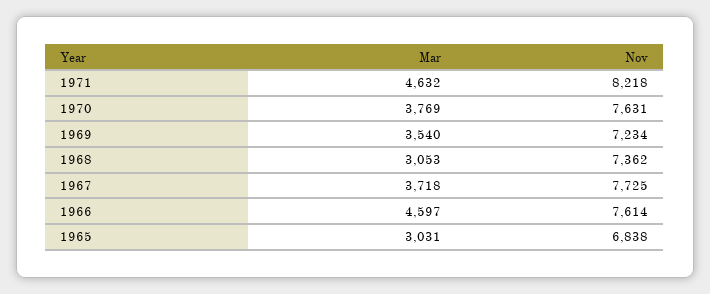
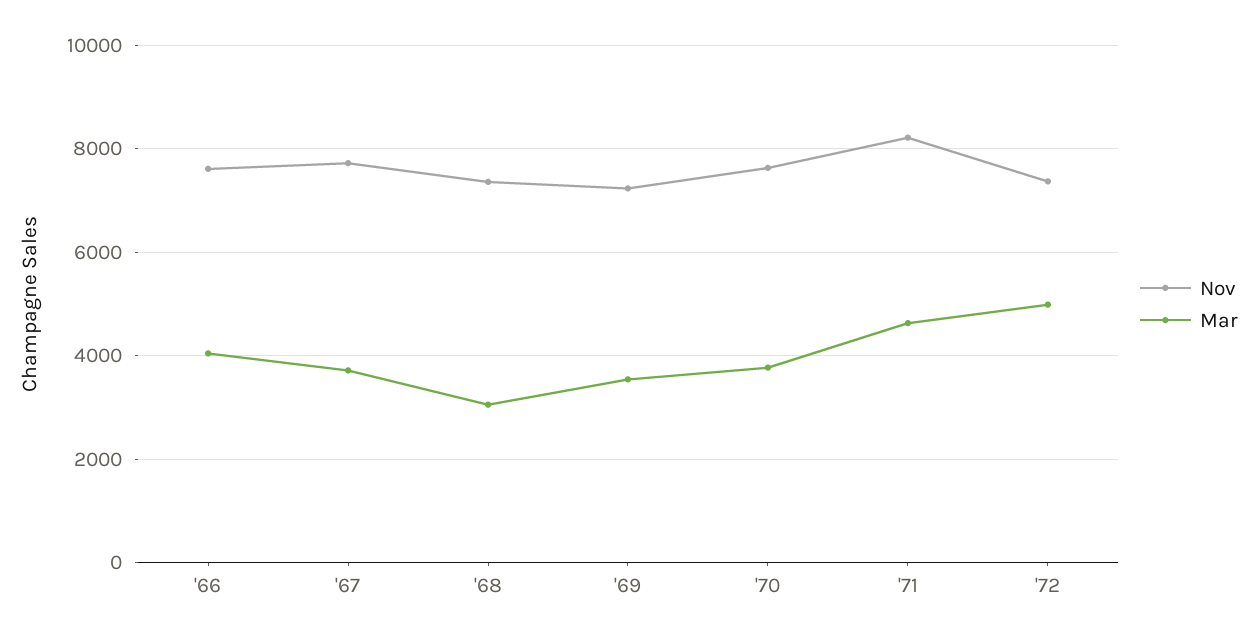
Mar, 1966: 4597 -> 4000
Mar, 1965: 3031 -> none
Nov, 1965: 6838 -> none
Nov, '72: none -> 7400
Mar, '72: none -> 5000

